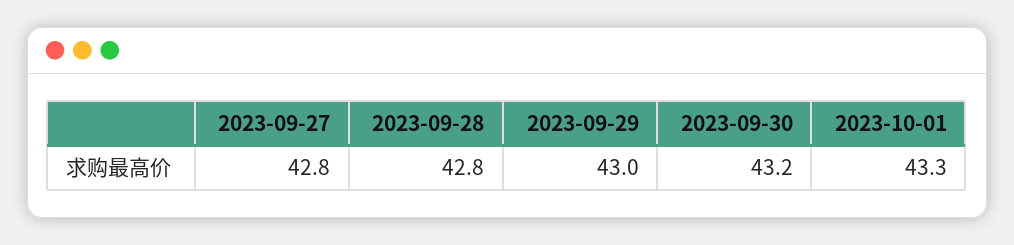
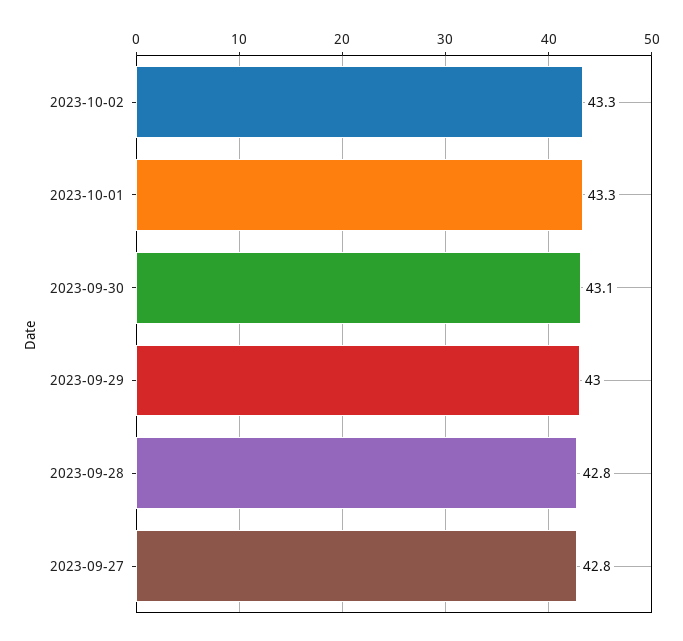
2023-09-30: 43.2 -> 43.1
2023-10-02: none -> 43.3

